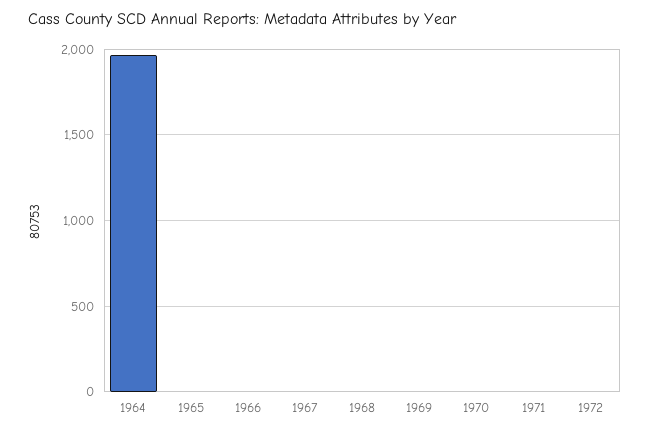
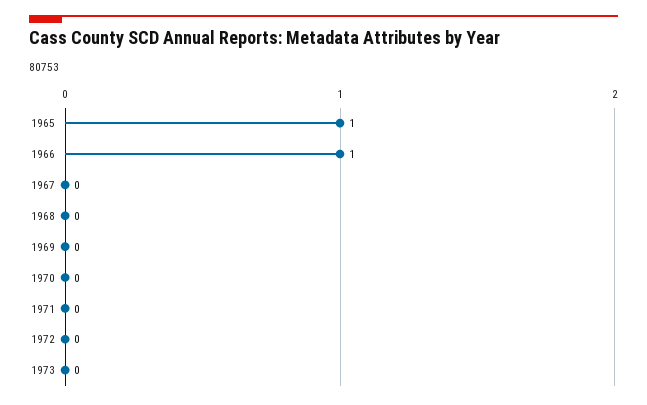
1964: 1950 -> none
1973: none -> 0

